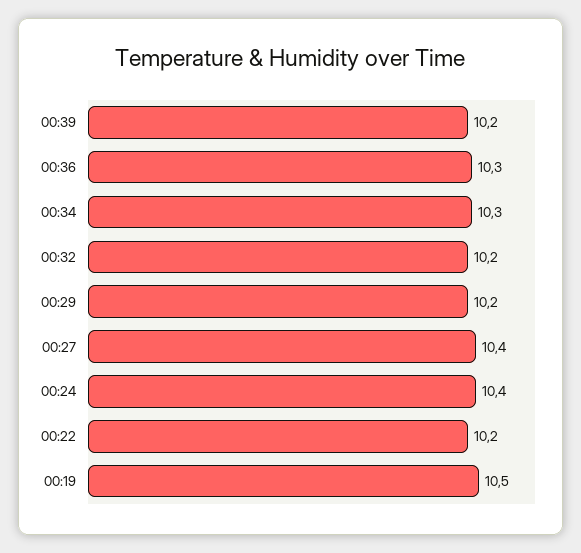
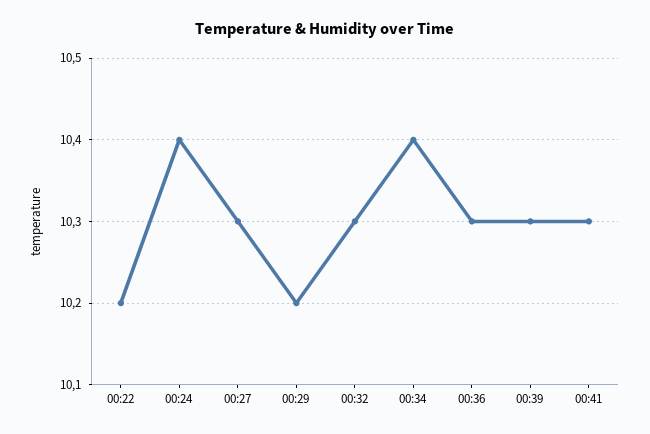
00:39: 10.2 -> 10.3
00:34: 10.3 -> 10.4
00:32: 10.2 -> 10.3
00:27: 10.4 -> 10.3
00:19: 10.5 -> none
00:41: none -> 10.3

